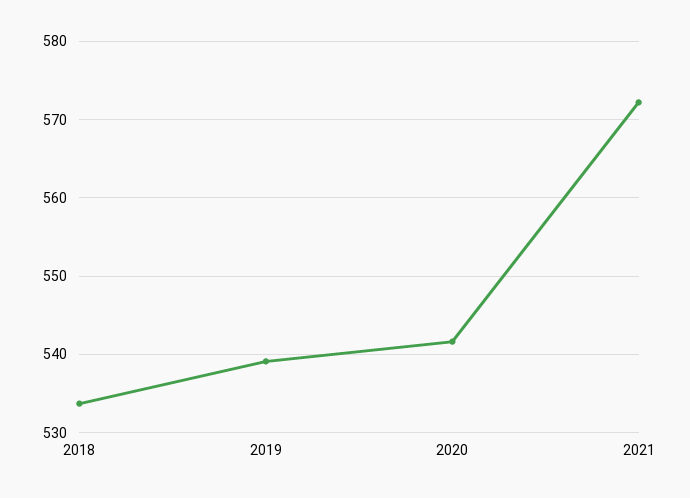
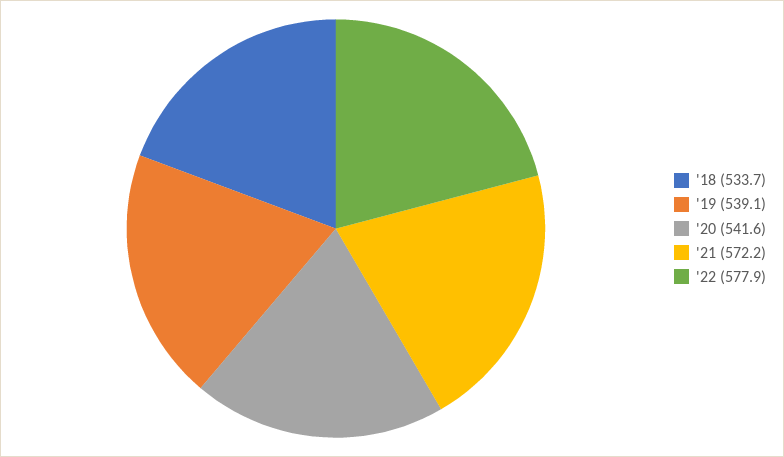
'22: none -> 577.9

